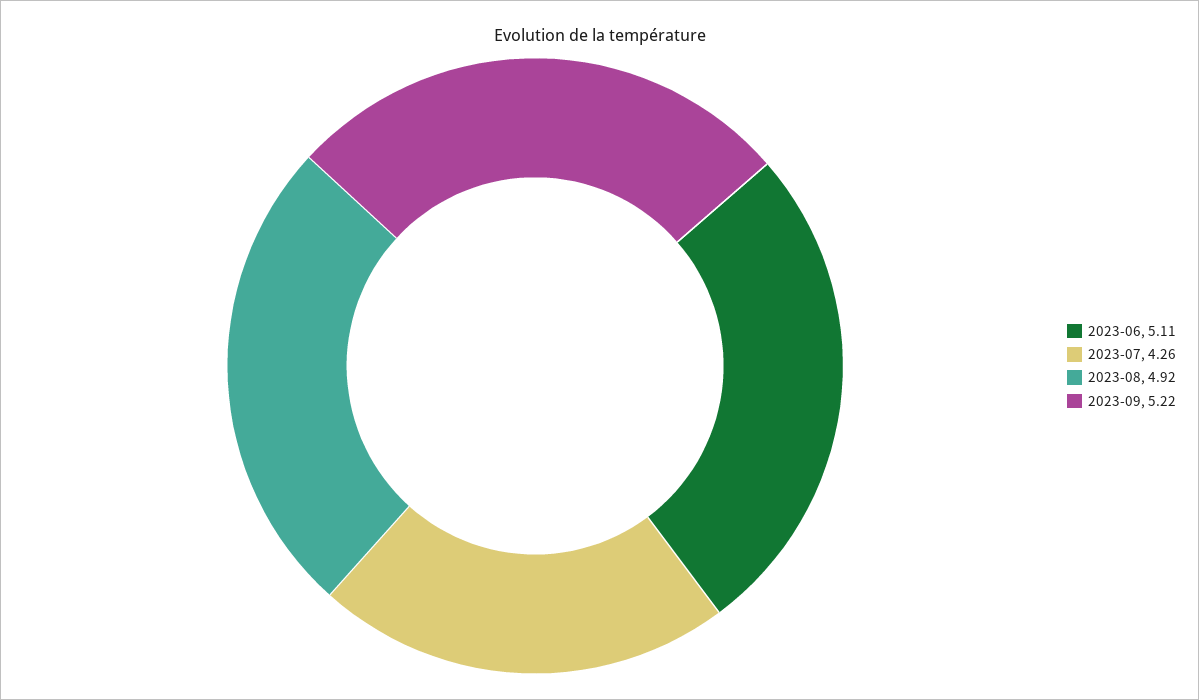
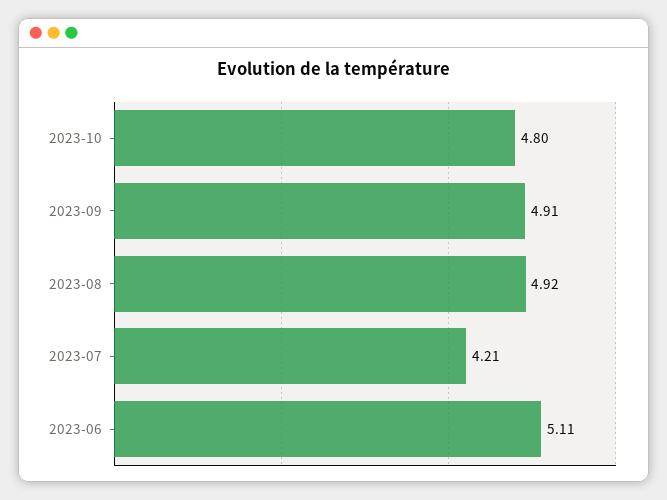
2023-07: 4.26 -> 4.21
2023-09: 5.22 -> 4.91
2023-10: none -> 4.8

